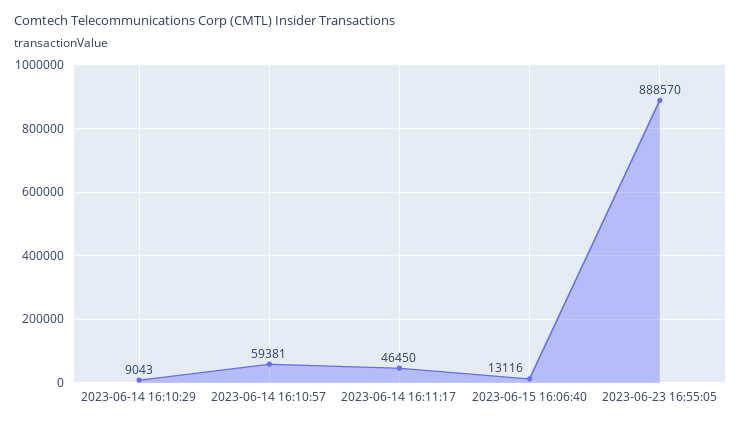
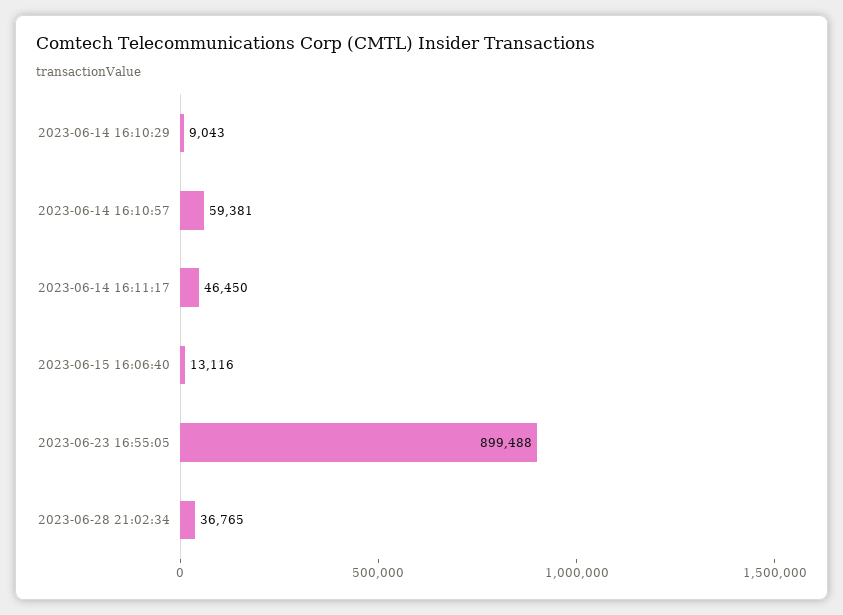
2023-06-23 16:55:05: 888570 -> 899488
2023-06-28 21:02:34: none -> 36765

